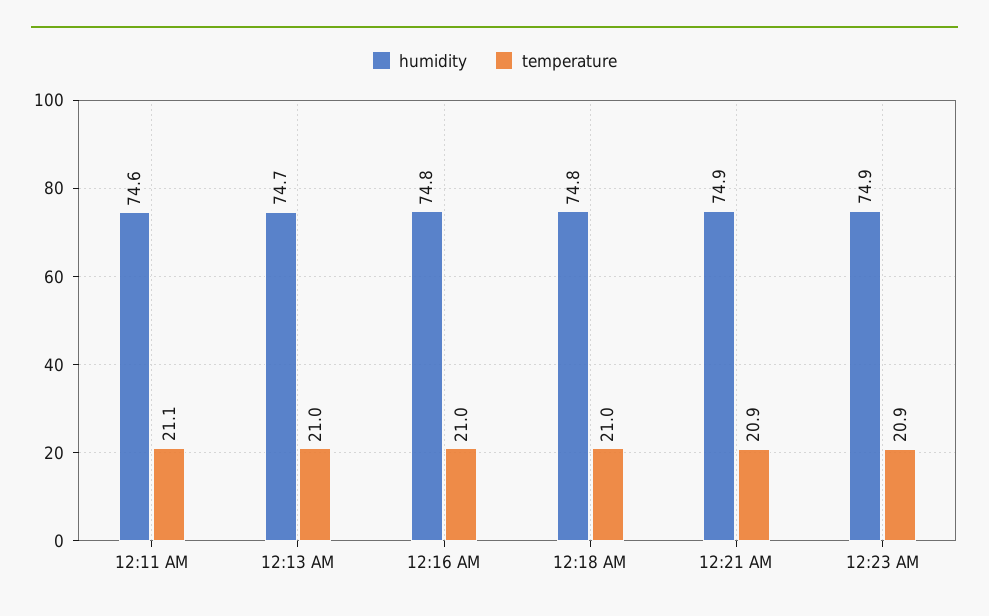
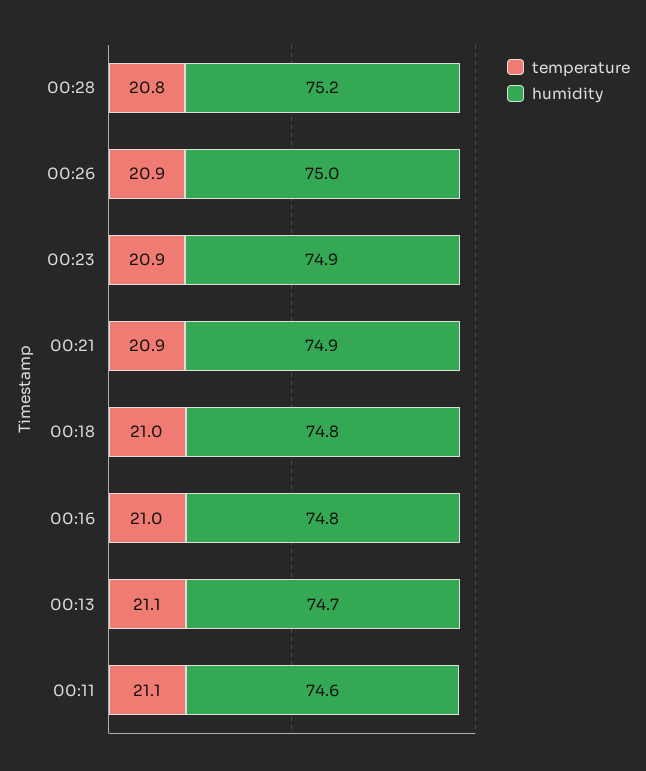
temperature, 12:13 AM: 21 -> 21.1
temperature, 00:28: none -> 20.8
humidity, 00:28: none -> 75.2
temperature, 00:26: none -> 20.9
humidity, 00:26: none -> 75

